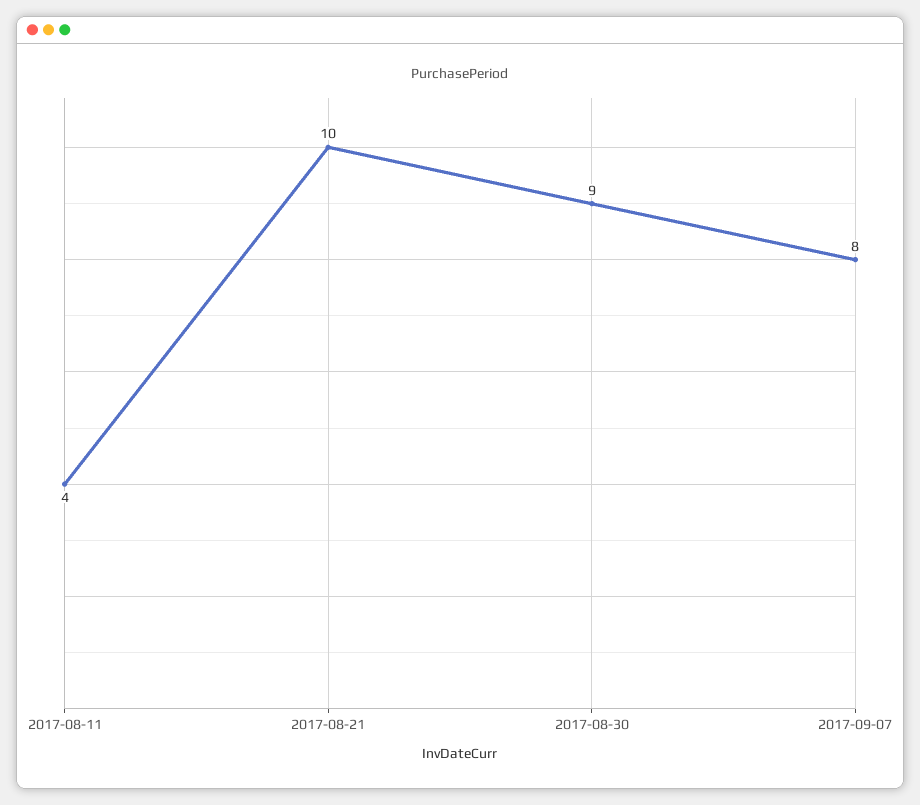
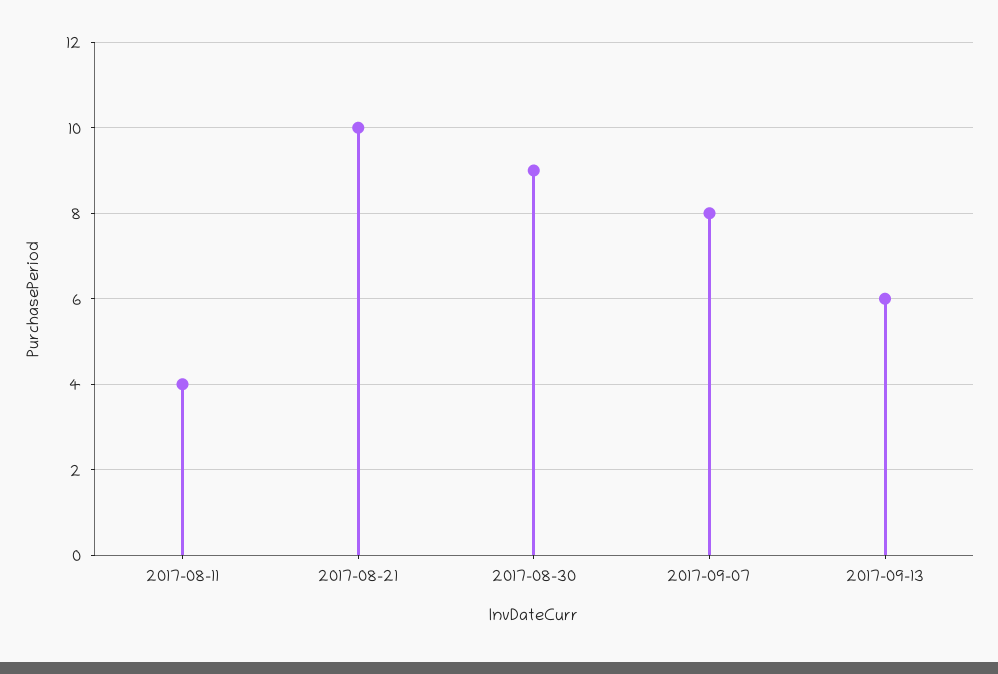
2017-09-13: none -> 6

